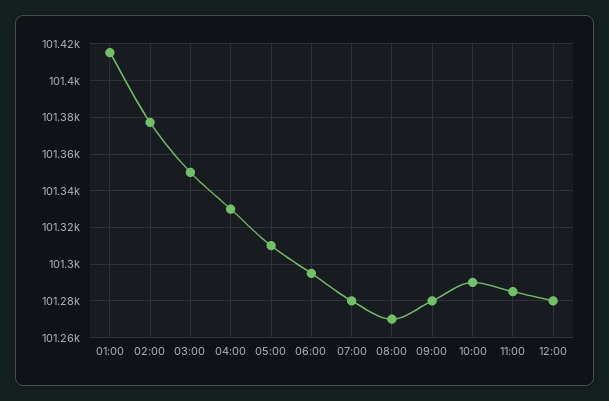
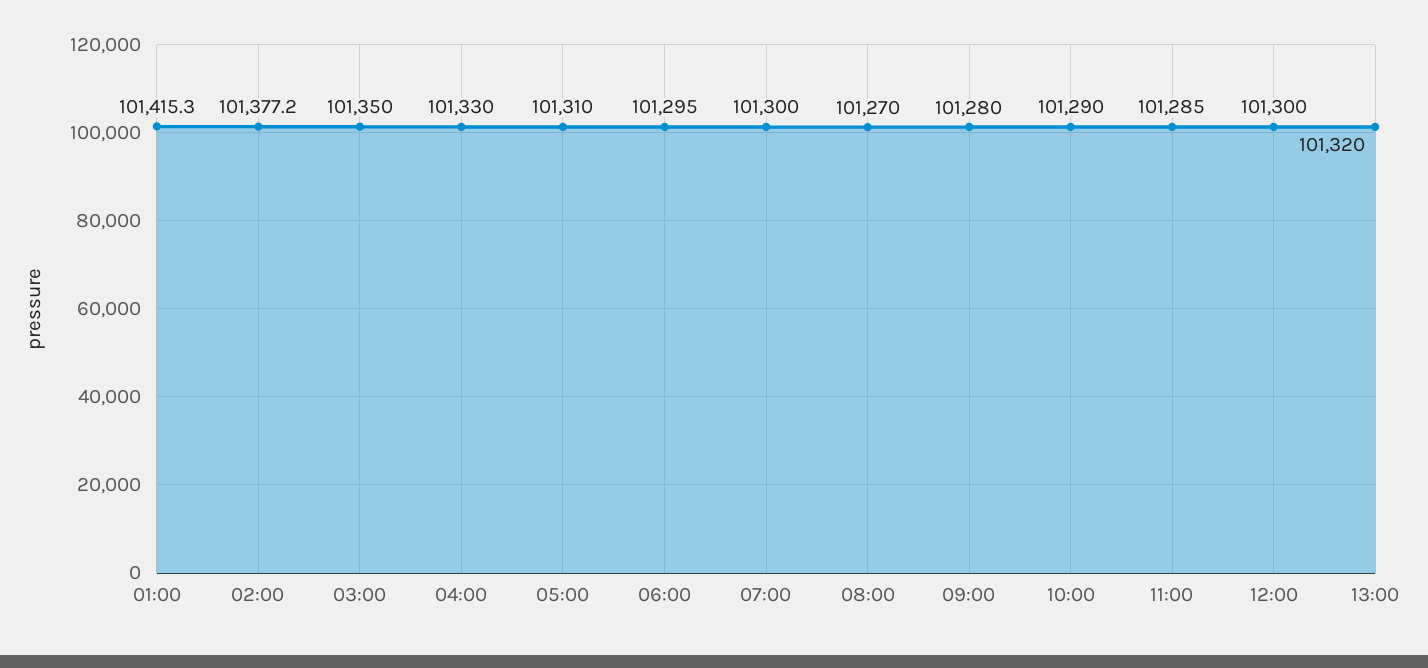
07:00: 101280 -> 101300
12:00: 101280 -> 101300
13:00: none -> 101320

